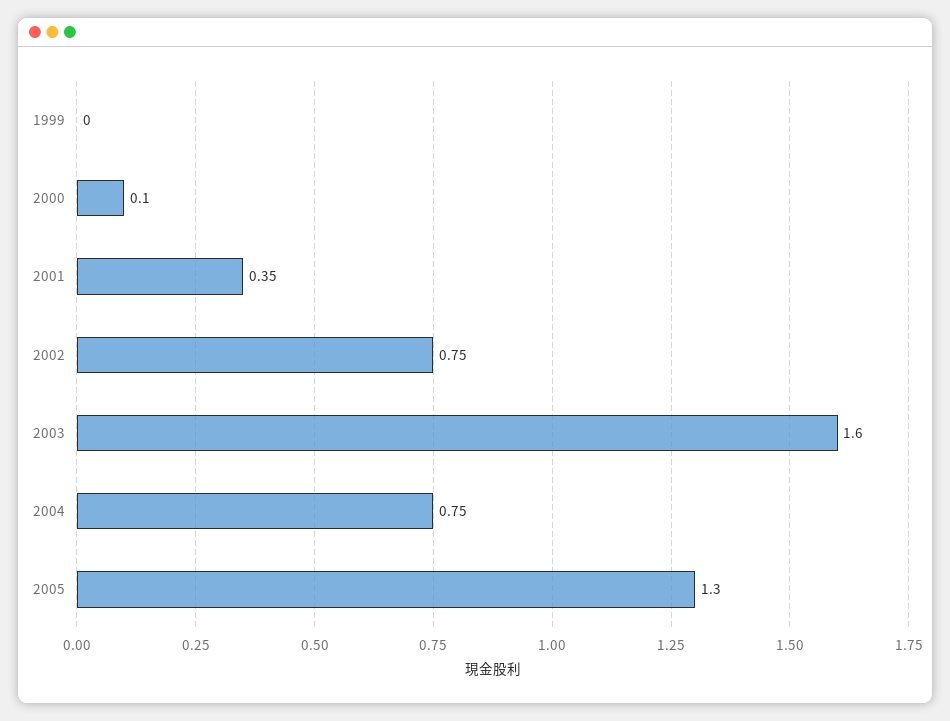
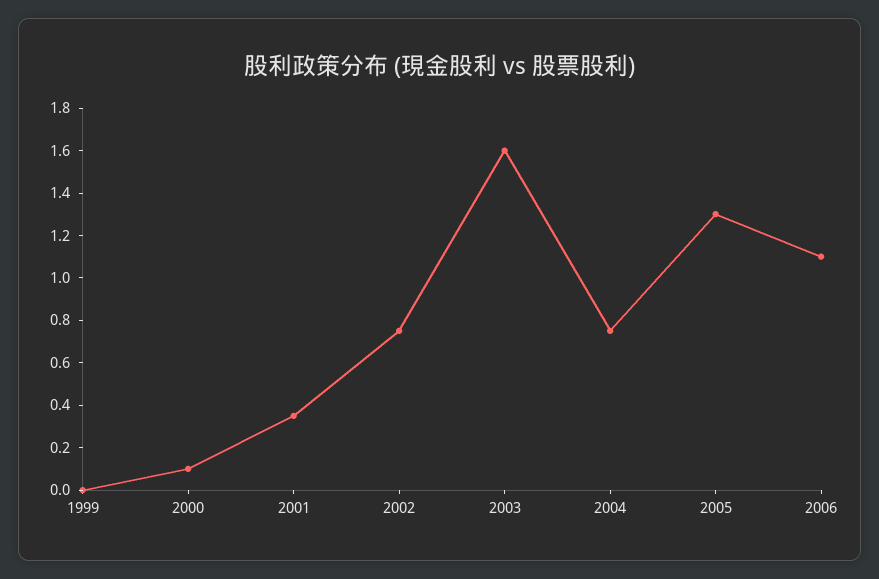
2006: none -> 1.1

